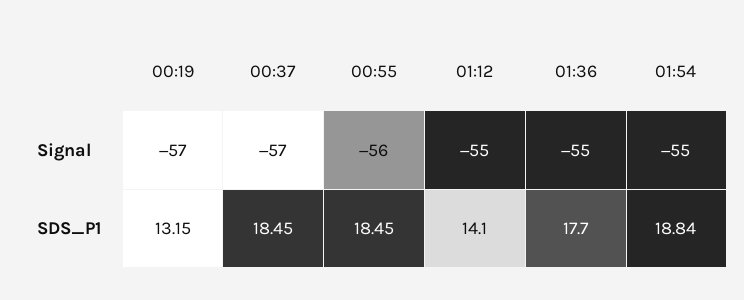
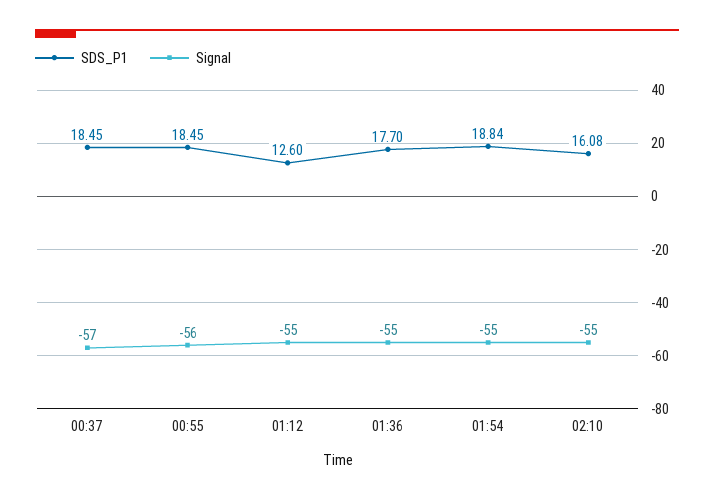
Signal, 00:19: -57 -> none
SDS_P1, 00:19: 13.15 -> none
SDS_P1, 01:12: 14.1 -> 12.6
SDS_P1, 02:10: none -> 16.08
Signal, 02:10: none -> -55

